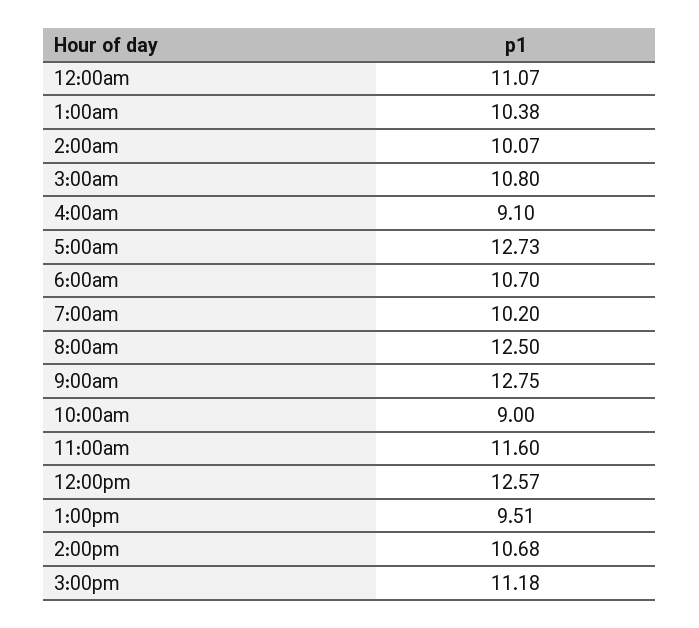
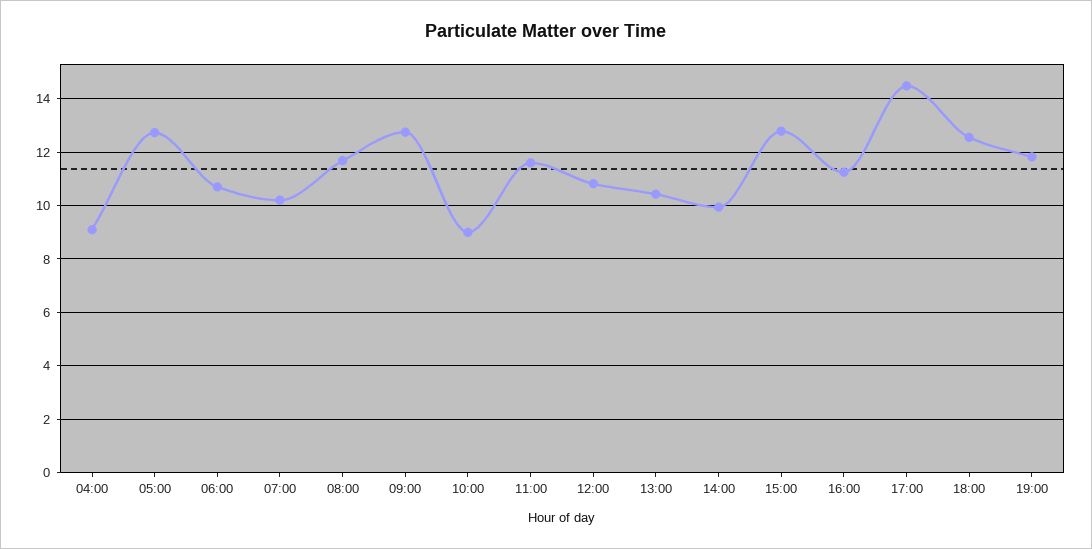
12:00am: 11.07 -> none
1:00am: 10.38 -> none
2:00am: 10.07 -> none
3:00am: 10.8 -> none
8:00am: 12.5 -> 11.75
12:00pm: 12.57 -> 10.75
1:00pm: 9.51 -> 10.5
2:00pm: 10.68 -> 10
3:00pm: 11.18 -> 12.75
16:00: none -> 11.25
17:00: none -> 14.5
18:00: none -> 12.5
19:00: none -> 11.75

